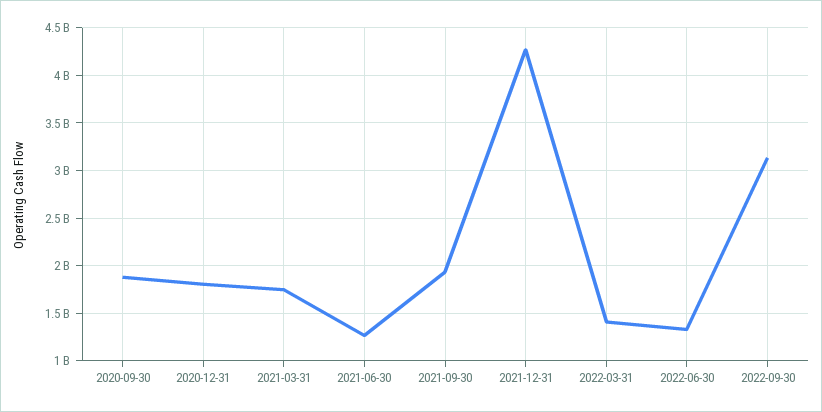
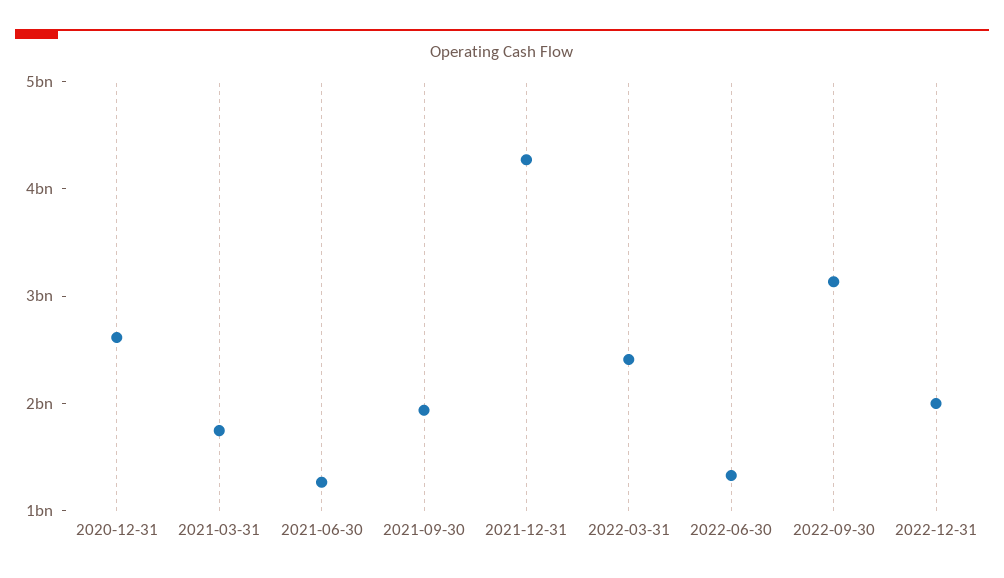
2020-09-30: 1900000000 -> none
2020-12-31: 1800000000 -> 2600000000
2022-03-31: 1400000000 -> 2400000000
2022-12-31: none -> 2000000000

